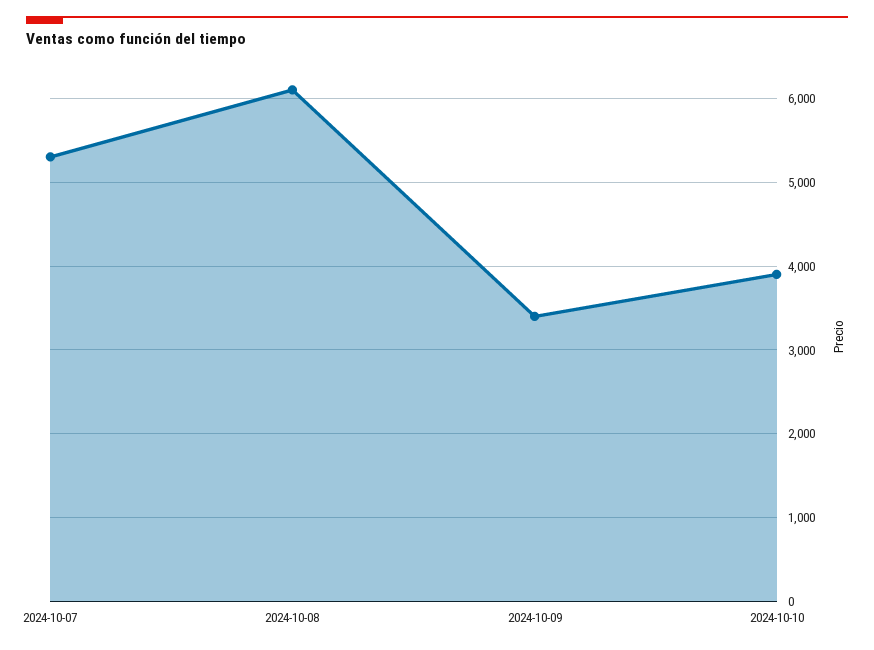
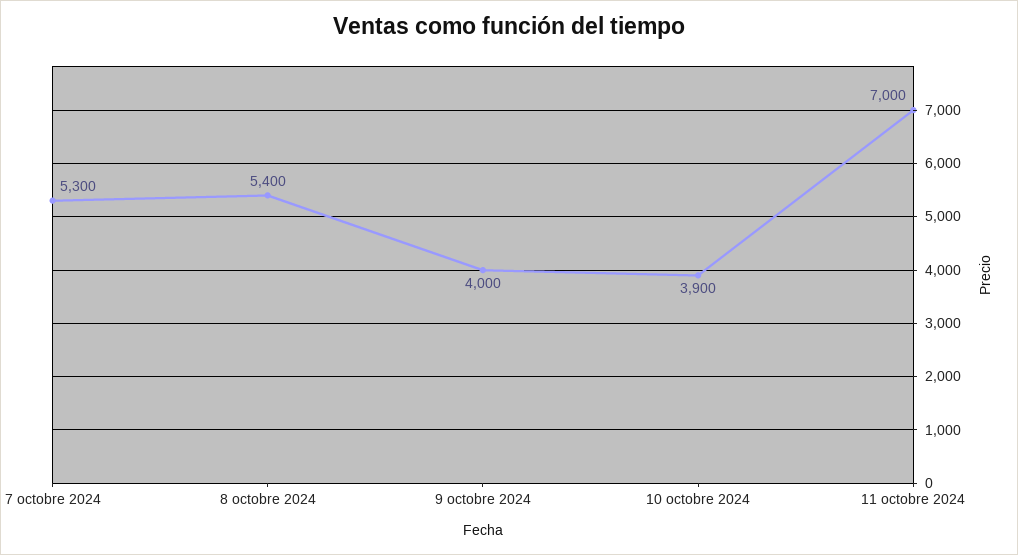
2024-10-08: 6100 -> 5400
2024-10-09: 3400 -> 4000
11 octobre 2024: none -> 7000

